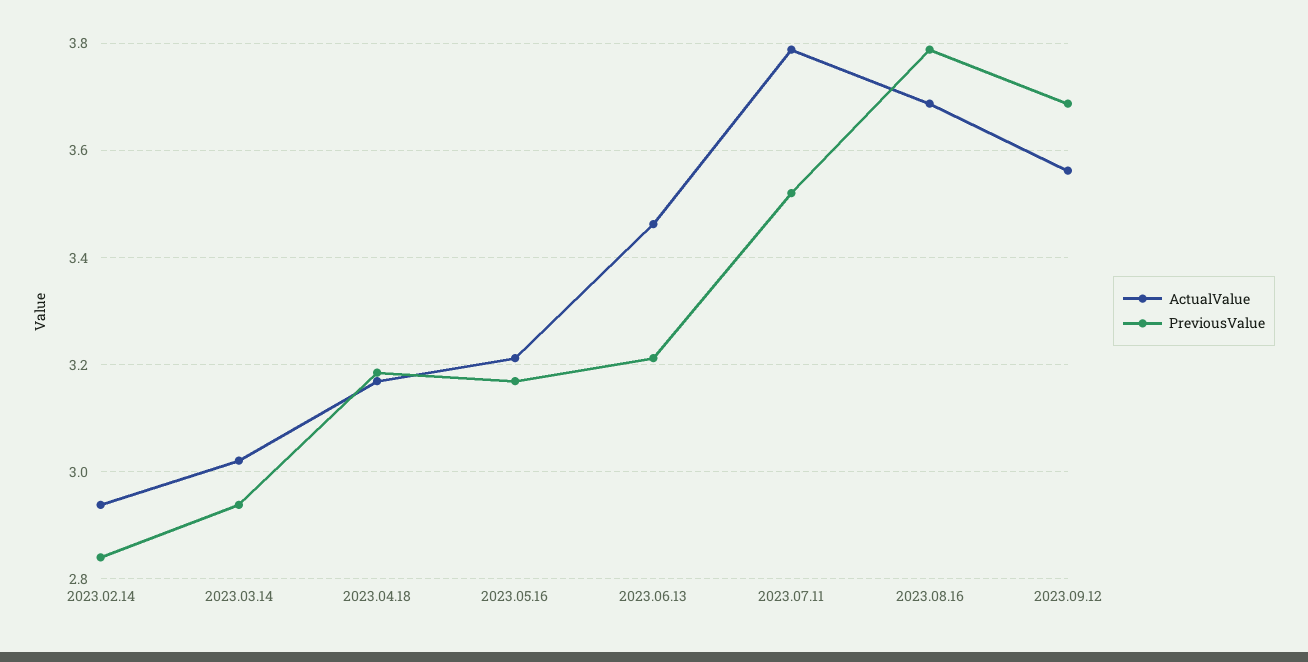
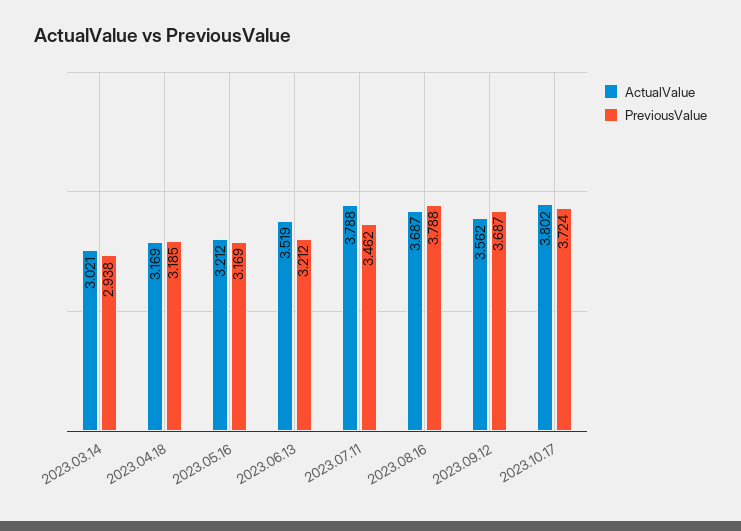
ActualValue, 2023.02.14: 2.94 -> none
PreviousValue, 2023.02.14: 2.84 -> none
ActualValue, 2023.06.13: 3.46 -> 3.519
PreviousValue, 2023.07.11: 3.52 -> 3.462
ActualValue, 2023.10.17: none -> 3.802
PreviousValue, 2023.10.17: none -> 3.724

